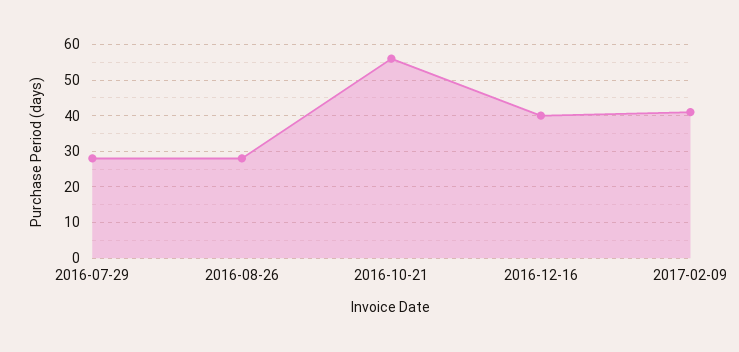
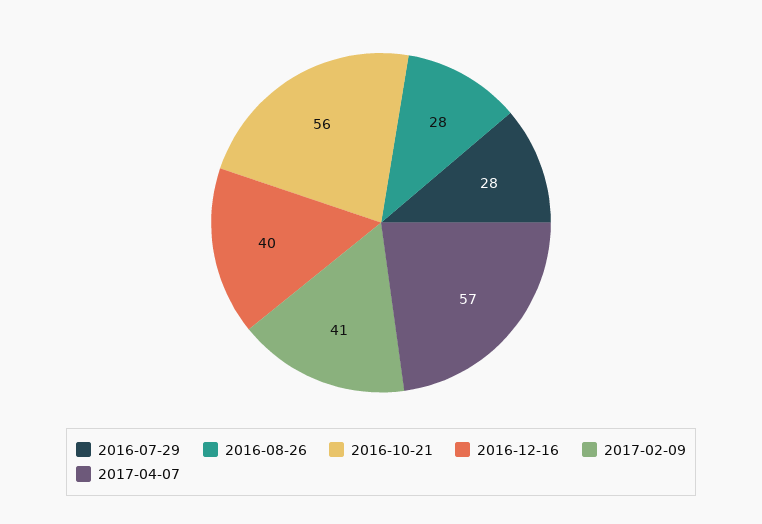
2017-04-07: none -> 57

